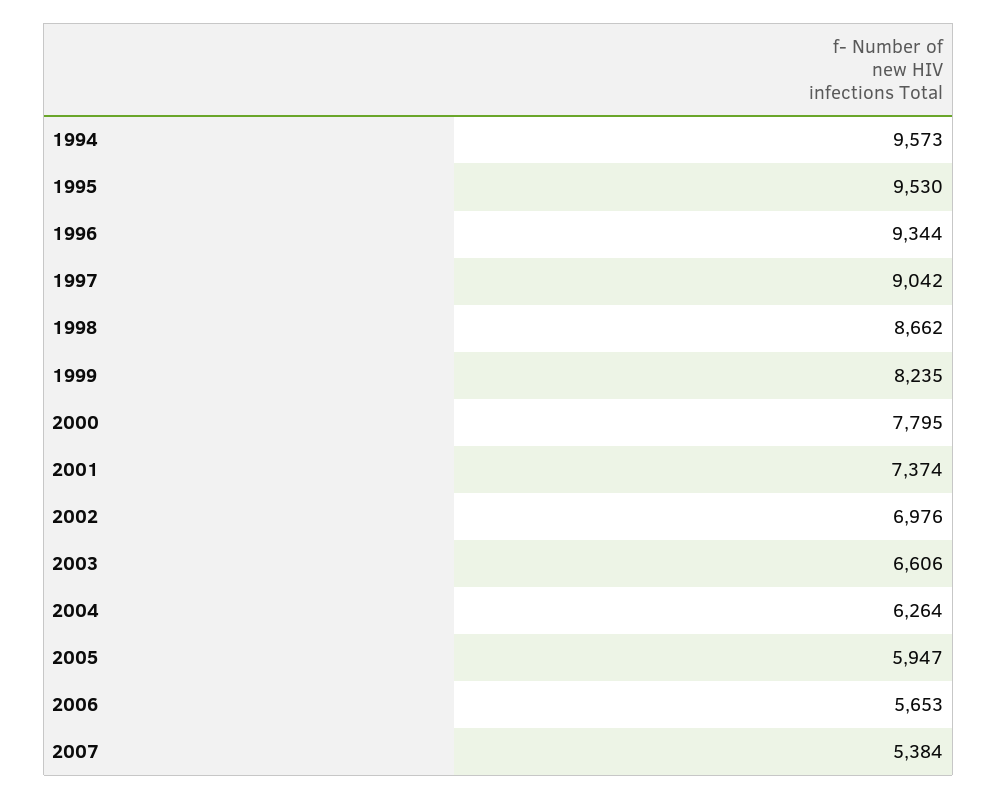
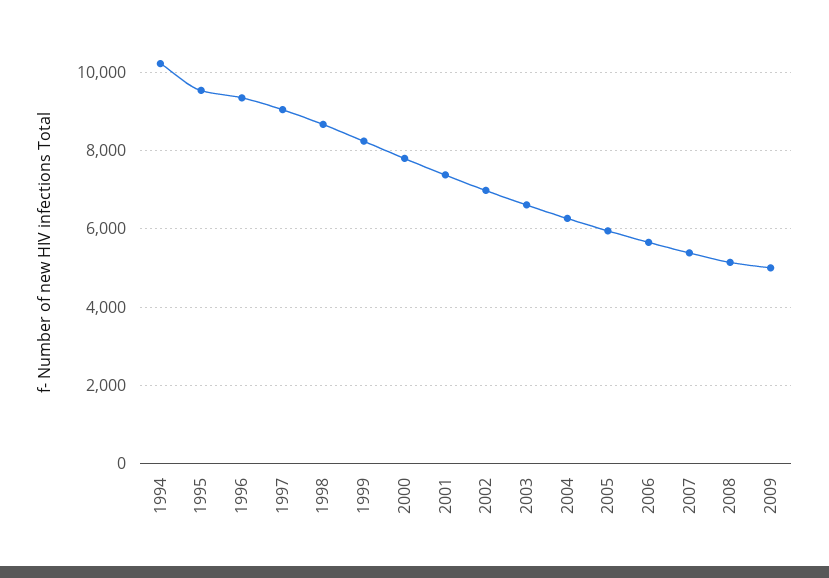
1994: 9573 -> 10200
2008: none -> 5200
2009: none -> 5000

